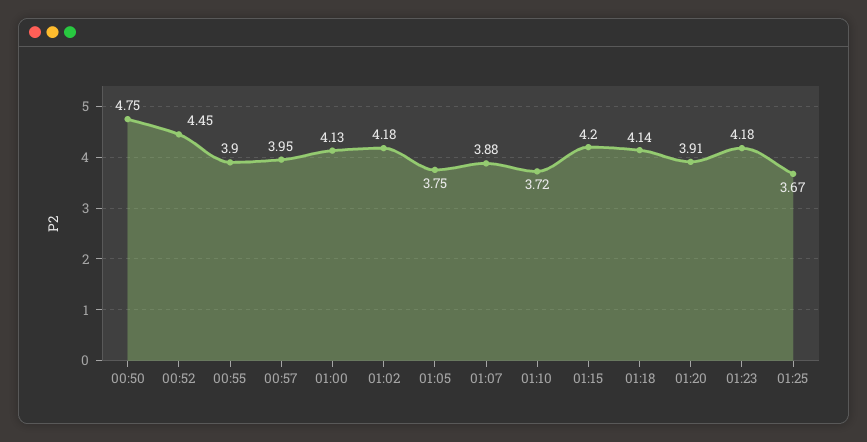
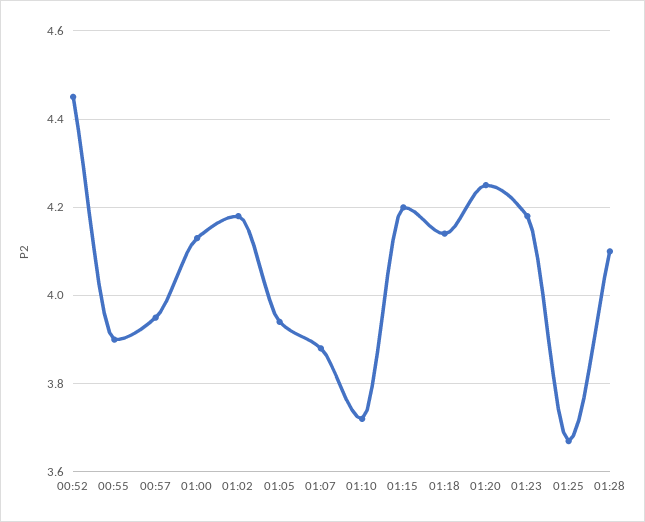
00:50: 4.75 -> none
01:05: 3.75 -> 3.95
01:20: 3.91 -> 4.25
01:28: none -> 4.1

